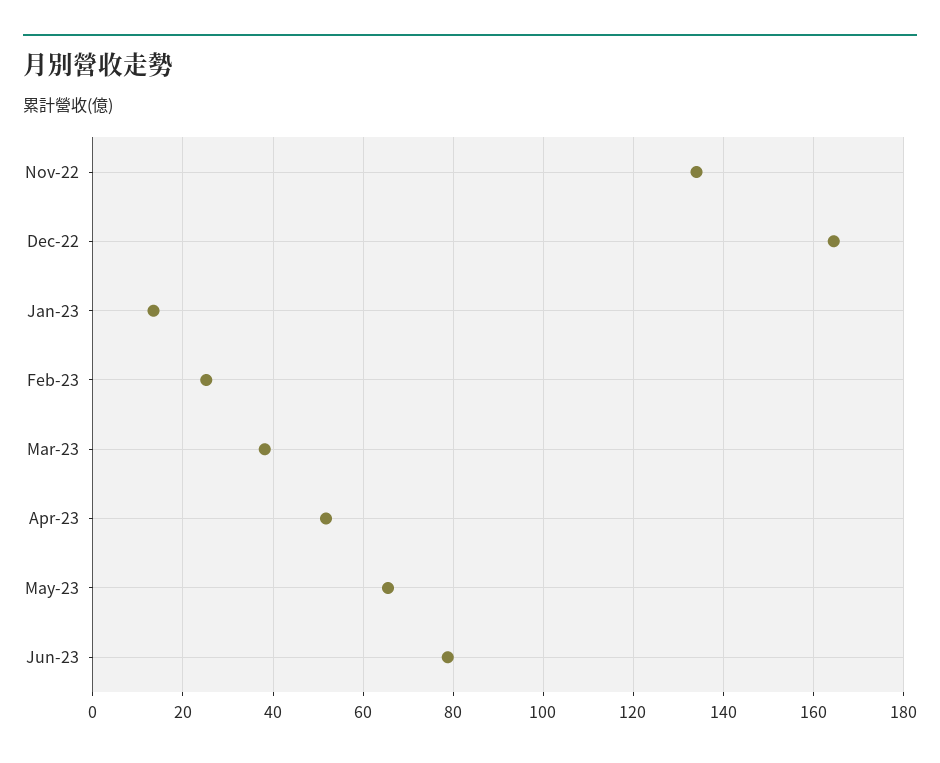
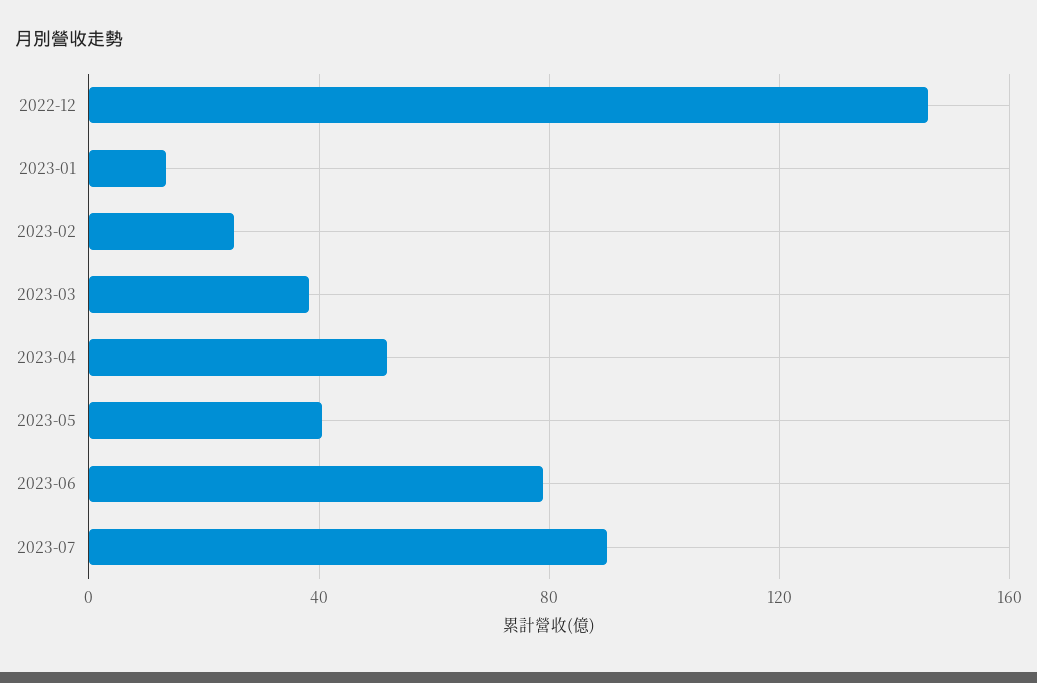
Nov-22: 134 -> none
Dec-22: 164 -> 145
May-23: 66 -> 40
2023-07: none -> 90

